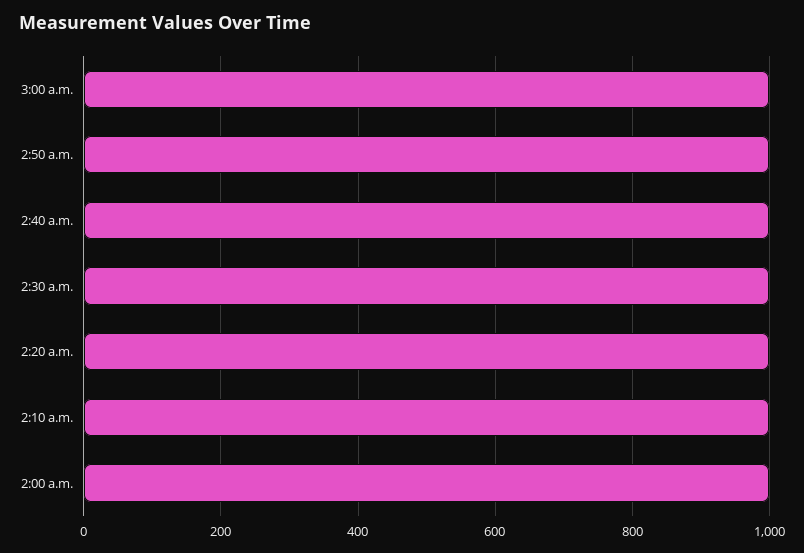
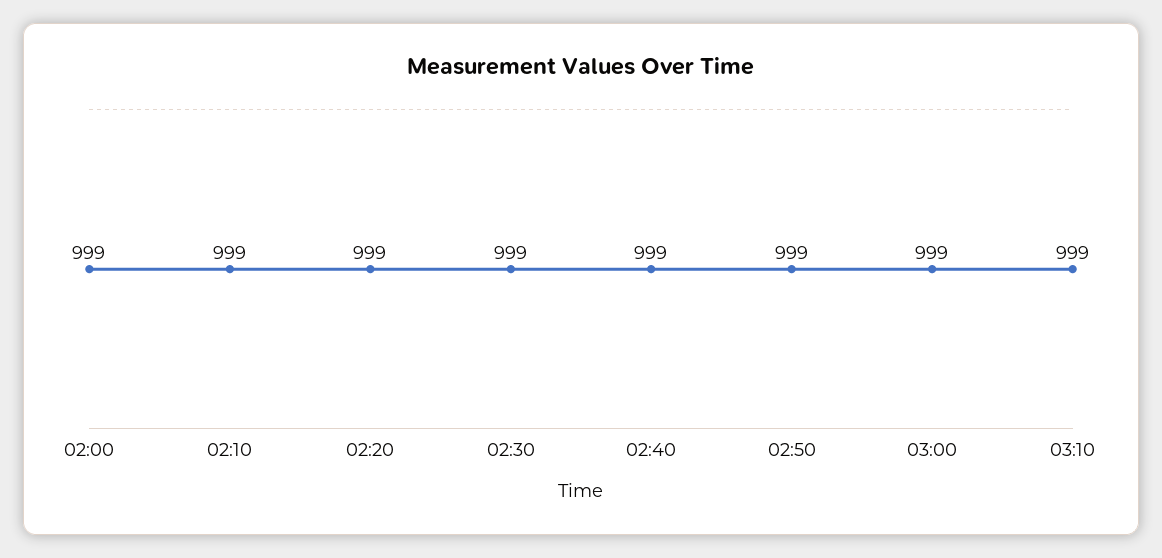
03:10: none -> 999

